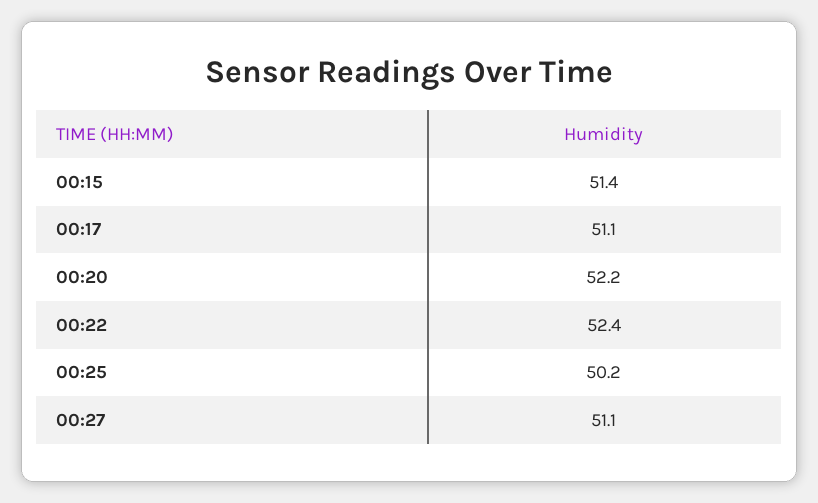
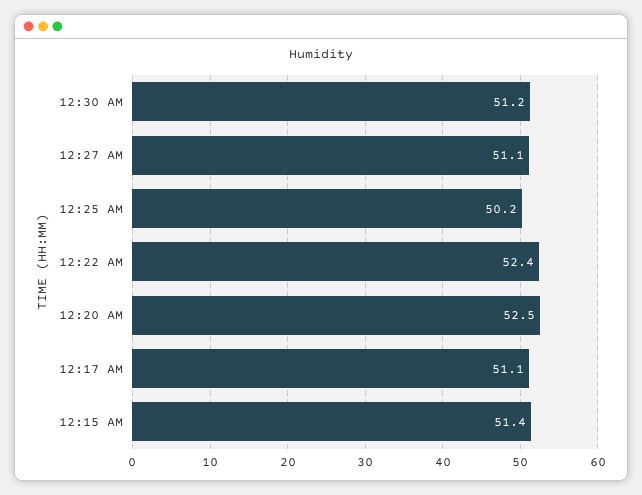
00:20: 52.2 -> 52.5
12:30 AM: none -> 51.2

